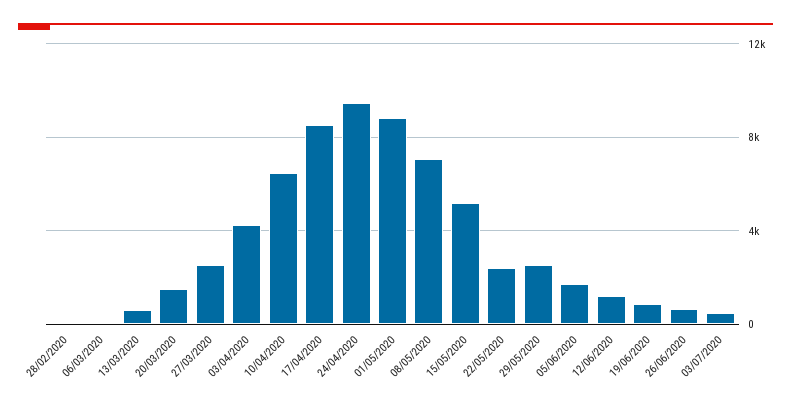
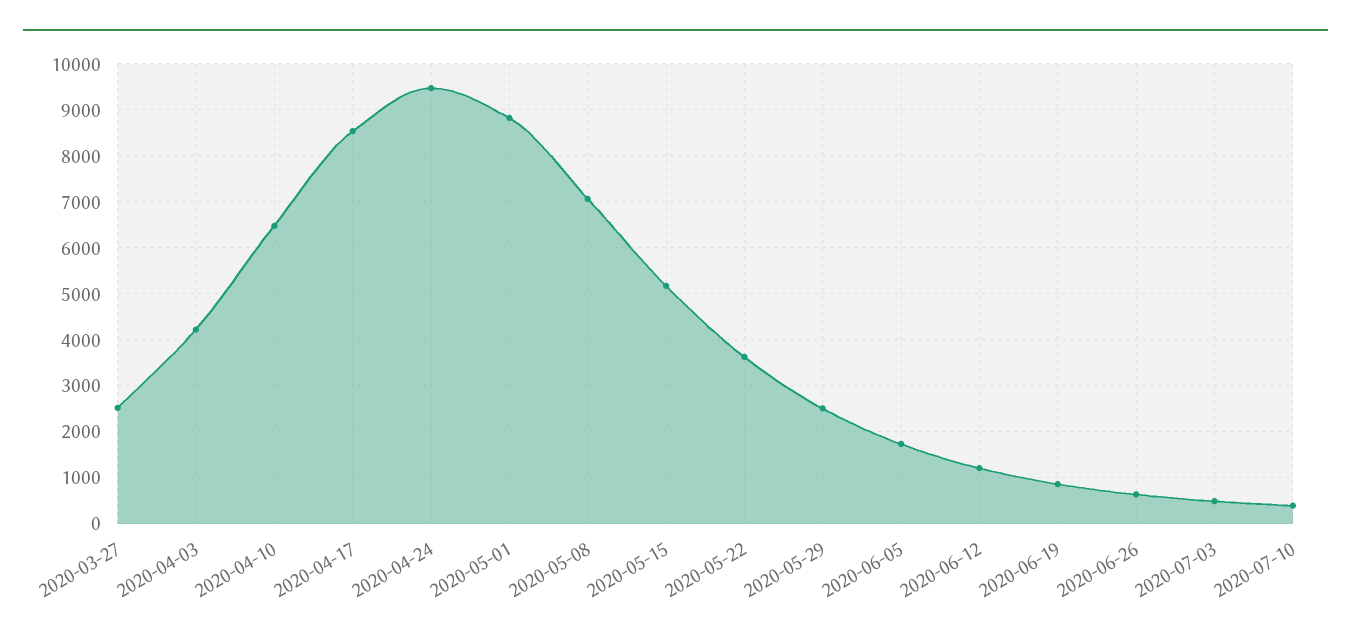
28/02/2020: 0 -> none
06/03/2020: 0 -> none
13/03/2020: 500 -> none
20/03/2020: 1500 -> none
22/05/2020: 2500 -> 3600
2020-07-10: none -> 400

